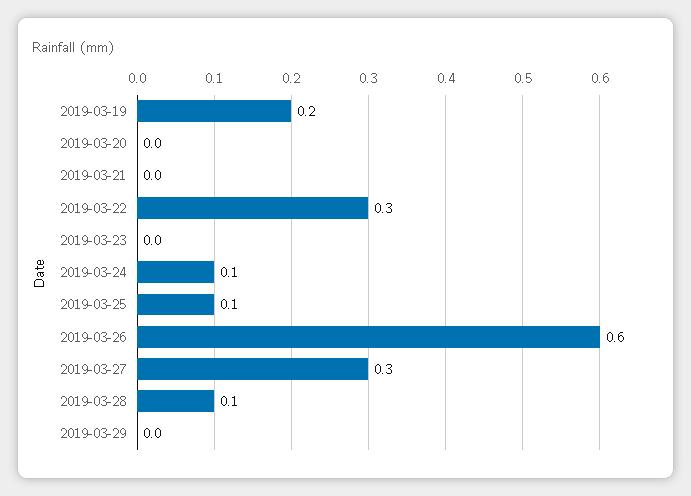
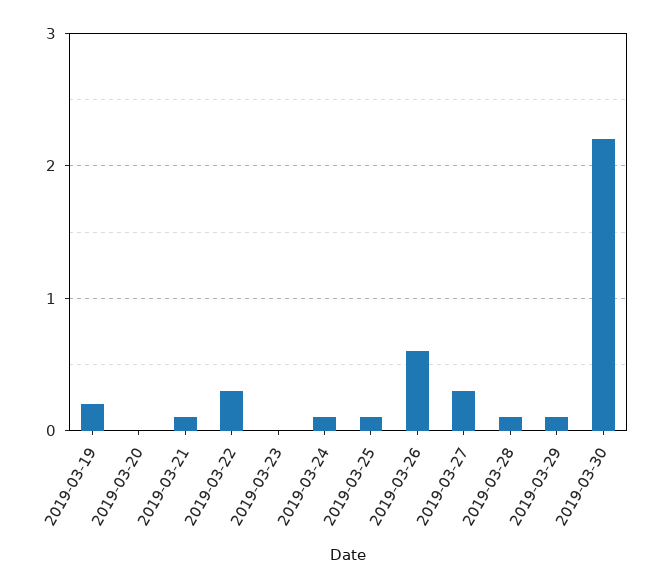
2019-03-21: 0 -> 0.1
2019-03-29: 0 -> 0.1
2019-03-30: none -> 2.2

